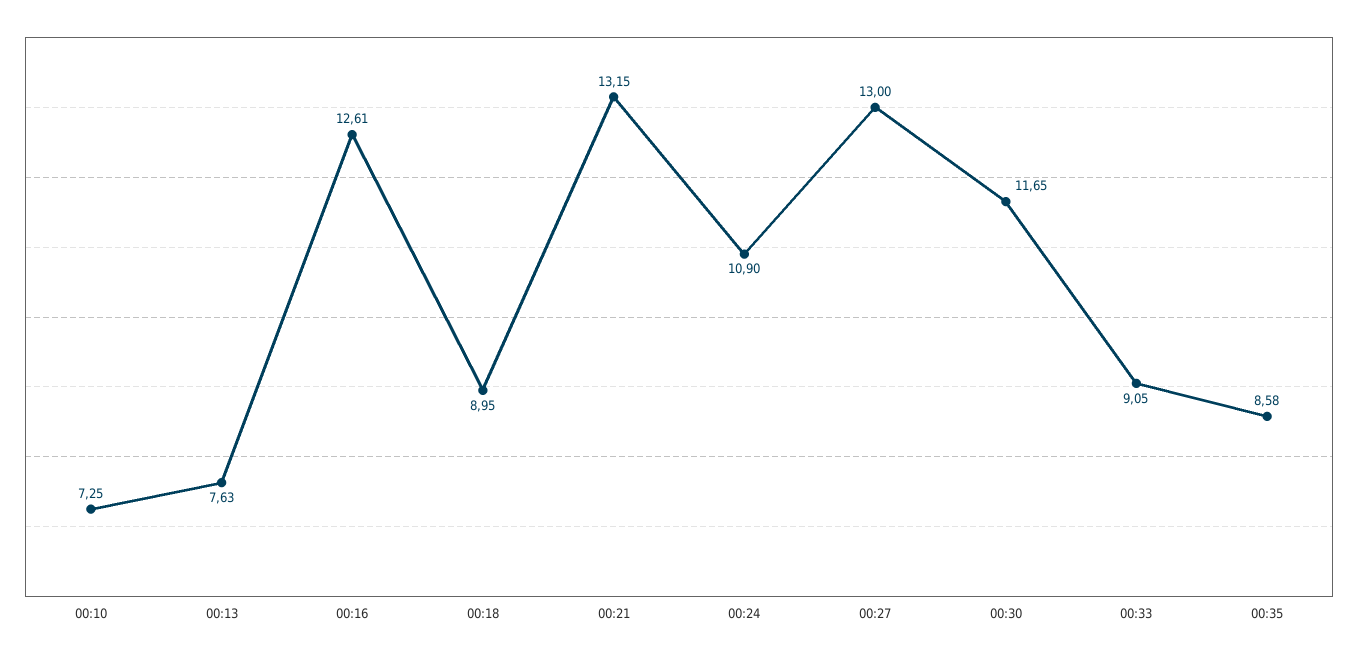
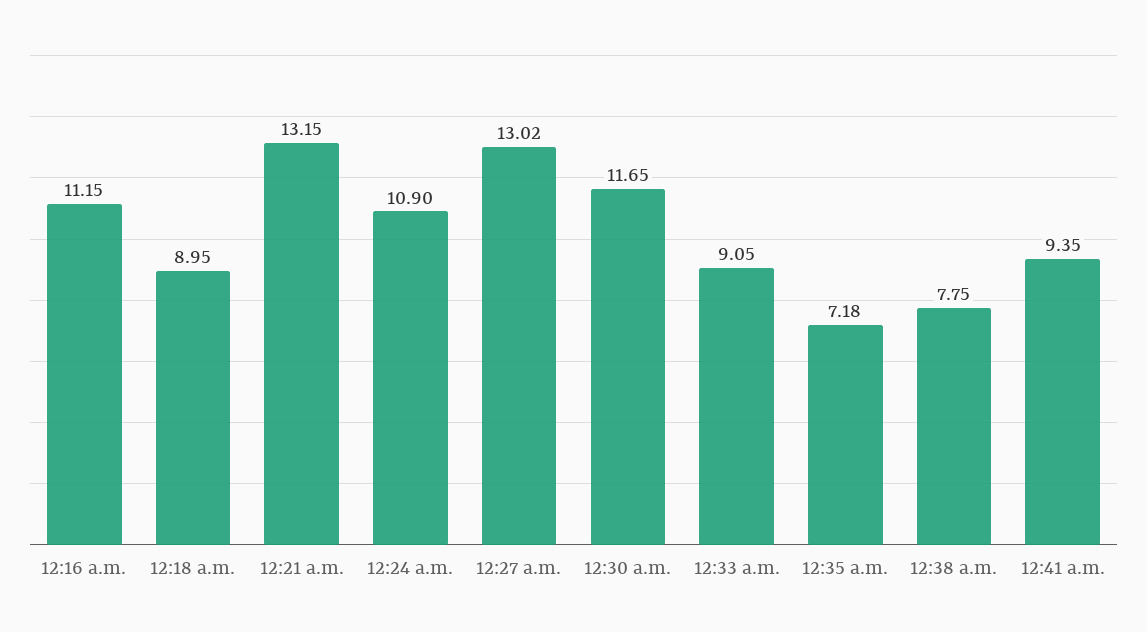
00:10: 7.25 -> none
00:13: 7.63 -> none
00:16: 12.61 -> 11.15
00:27: 13 -> 13.02
00:35: 8.58 -> 7.18
12:38 a.m.: none -> 7.75
12:41 a.m.: none -> 9.35

